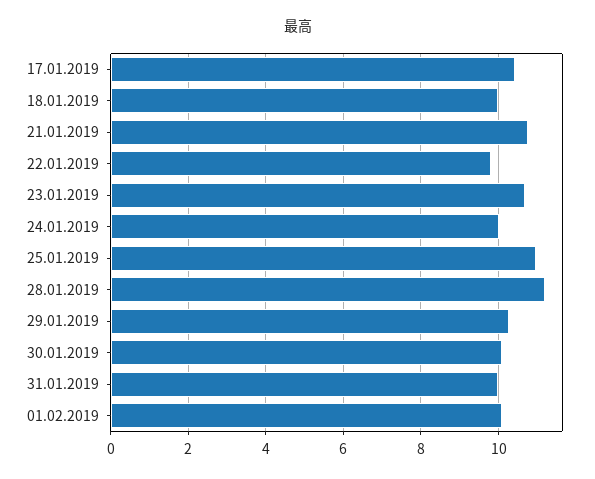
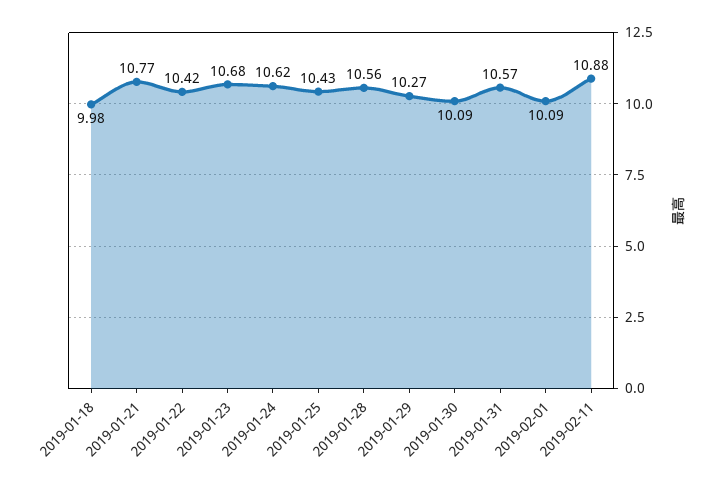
17.01.2019: 10.4 -> none
22.01.2019: 9.8 -> 10.42
24.01.2019: 10 -> 10.62
25.01.2019: 11 -> 10.43
28.01.2019: 11.2 -> 10.56
31.01.2019: 10 -> 10.57
2019-02-11: none -> 10.88

